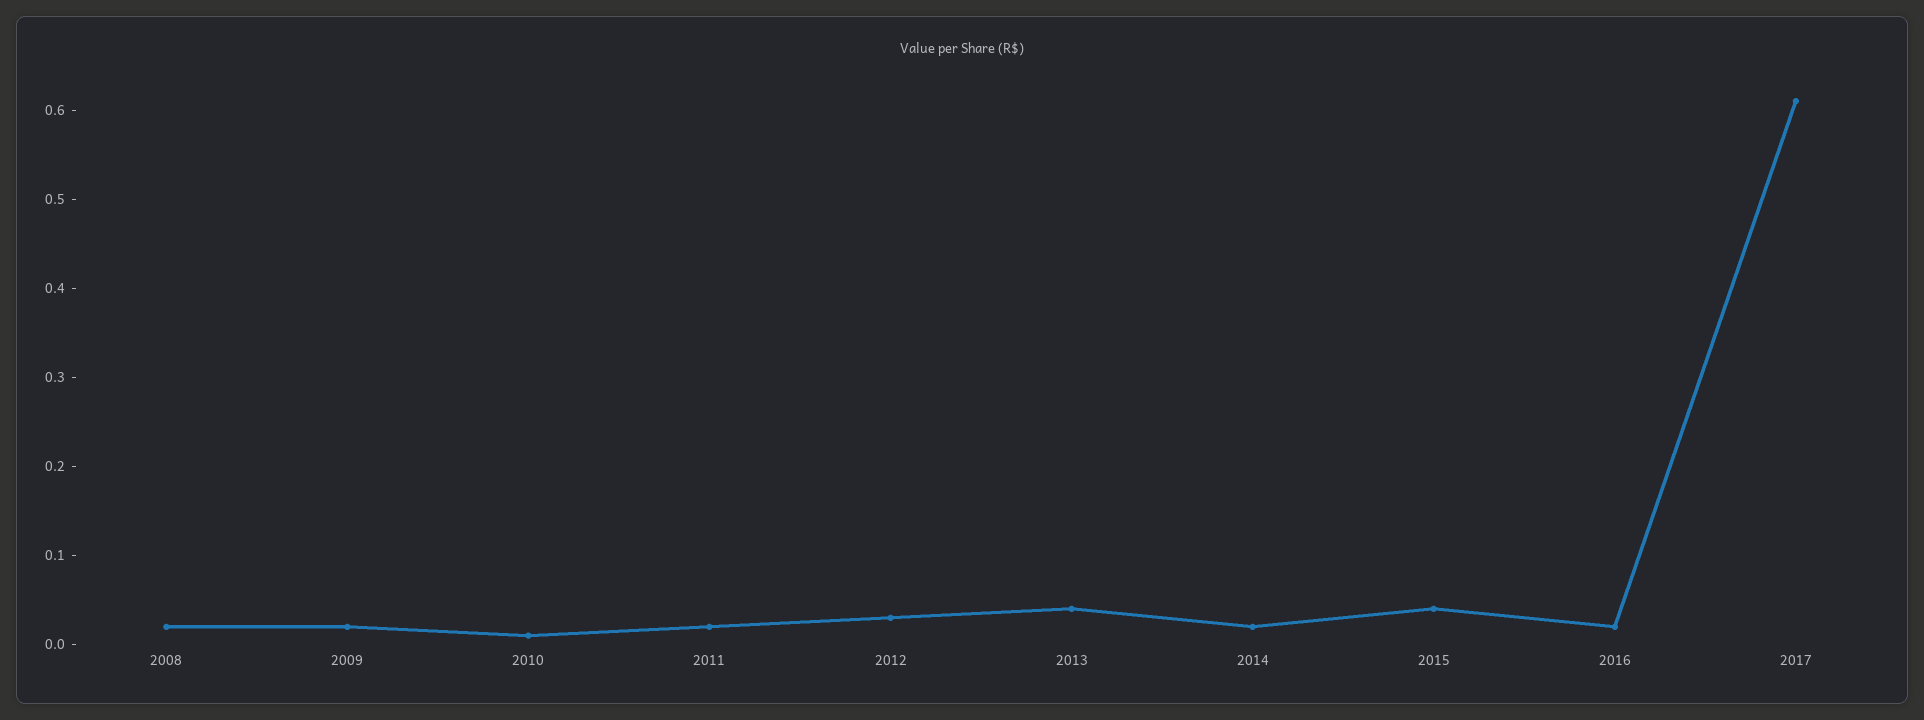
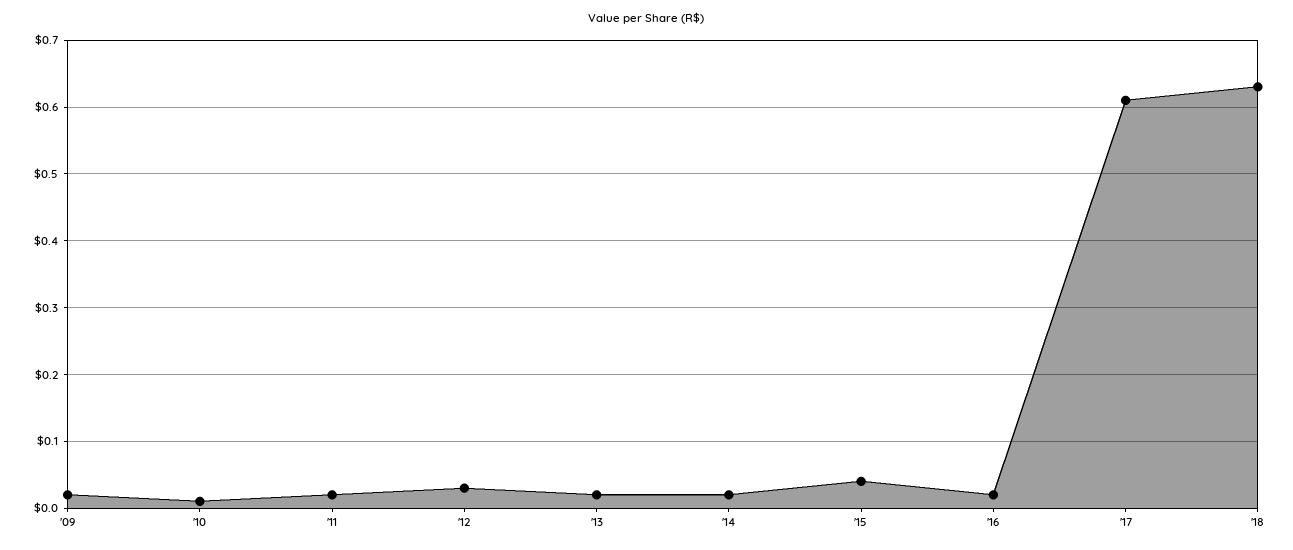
2008: 0.02 -> none
2013: 0.04 -> 0.02
'18: none -> 0.63

